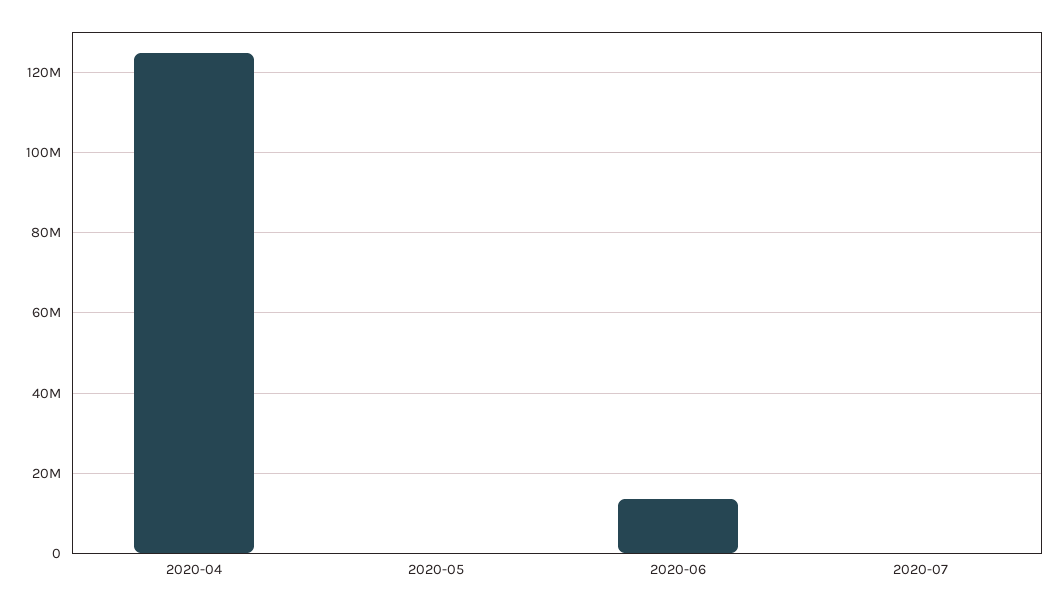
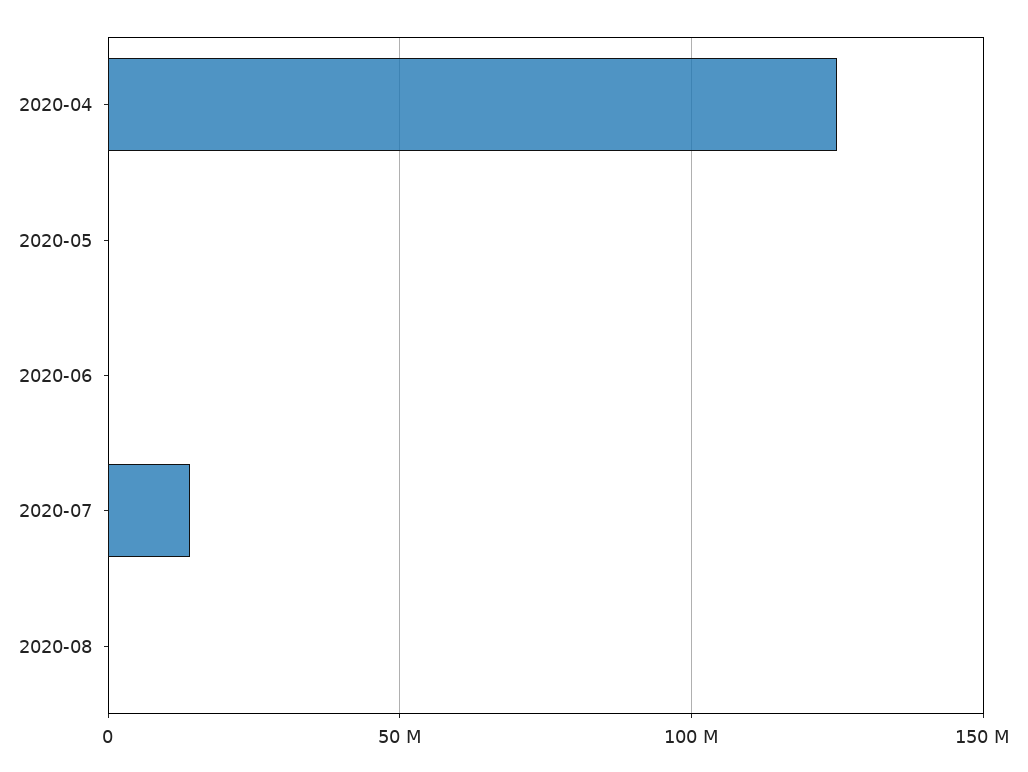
2020-06: 14000000 -> 0
2020-07: 0 -> 15000000
2020-08: none -> 0

